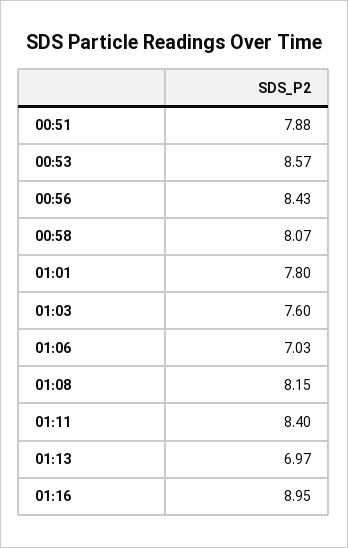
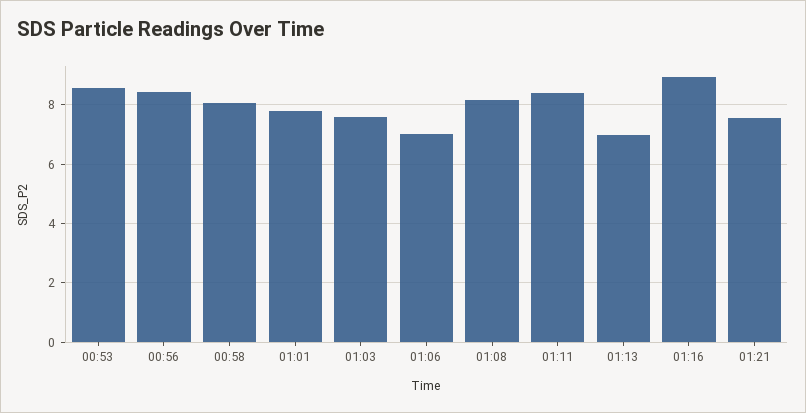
00:51: 7.88 -> none
01:21: none -> 7.5

